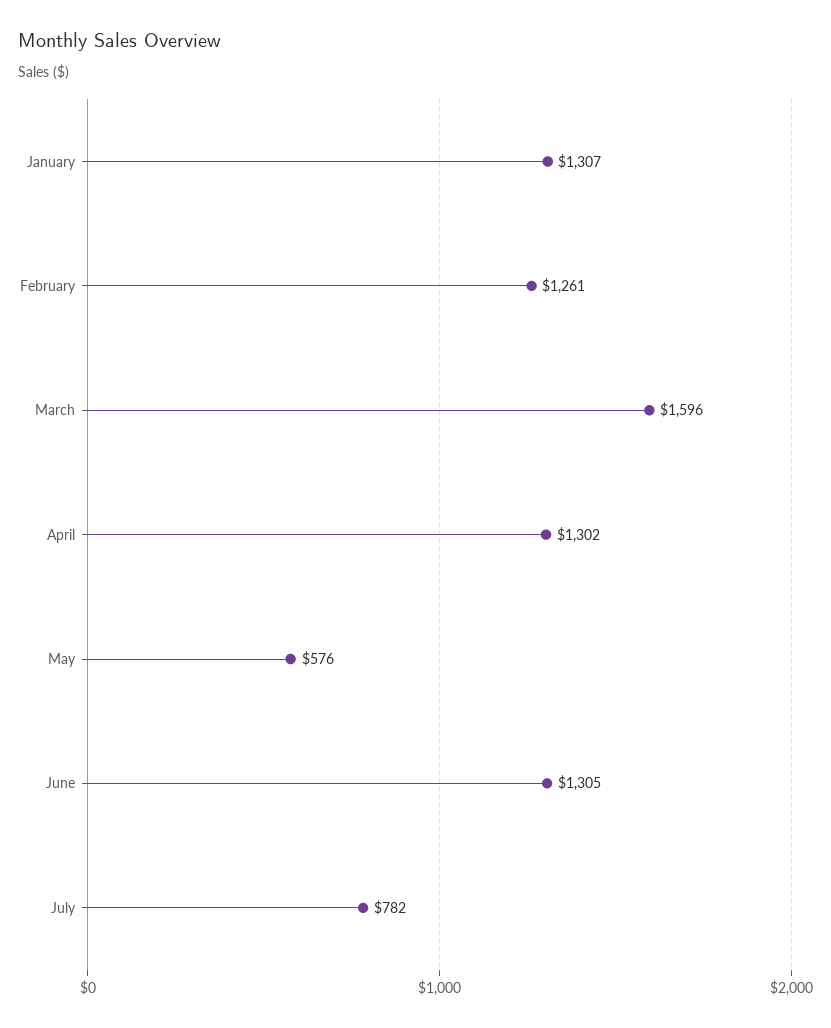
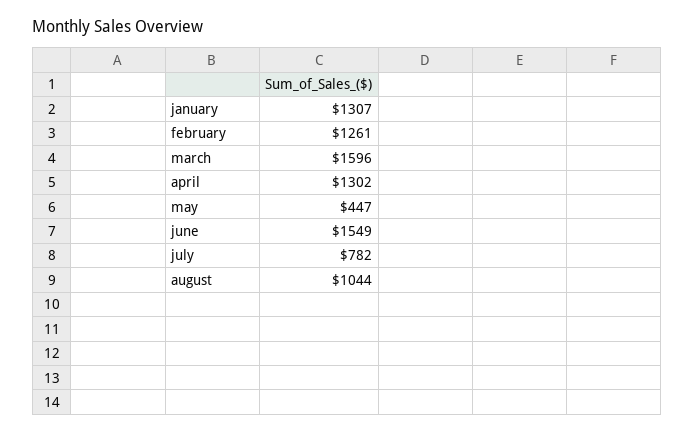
May: 576 -> 447
June: 1305 -> 1549
august: none -> 1044

